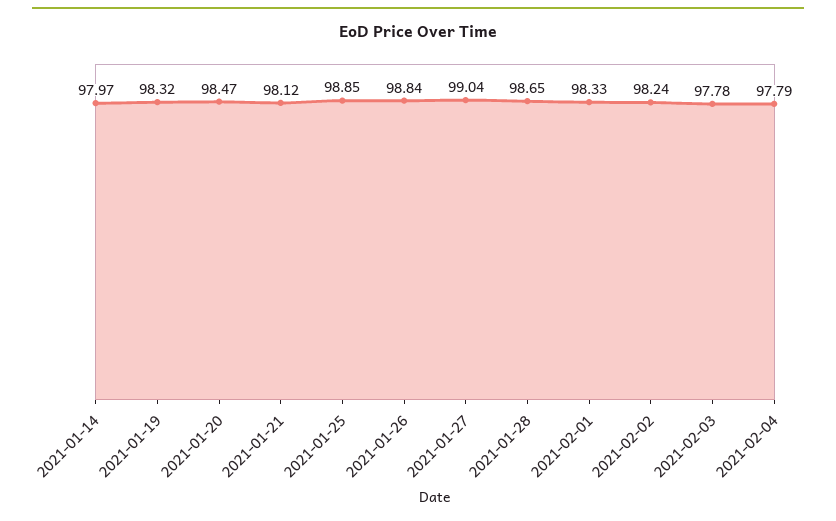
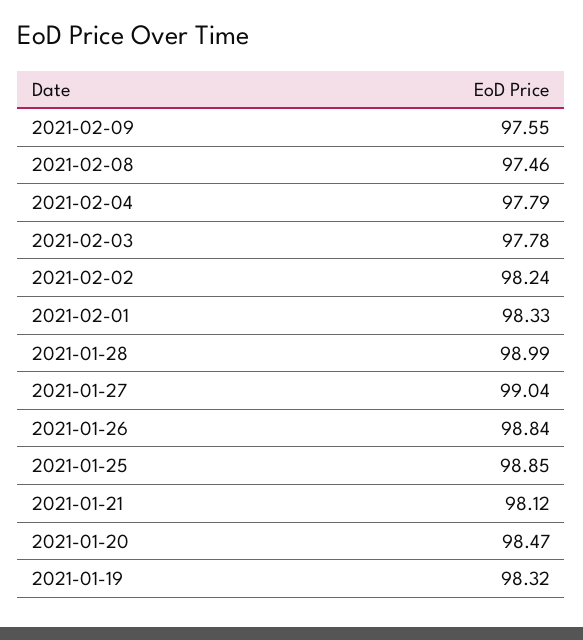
2021-01-14: 97.97 -> none
2021-01-28: 98.65 -> 98.99
2021-02-09: none -> 97.55
2021-02-08: none -> 97.46

